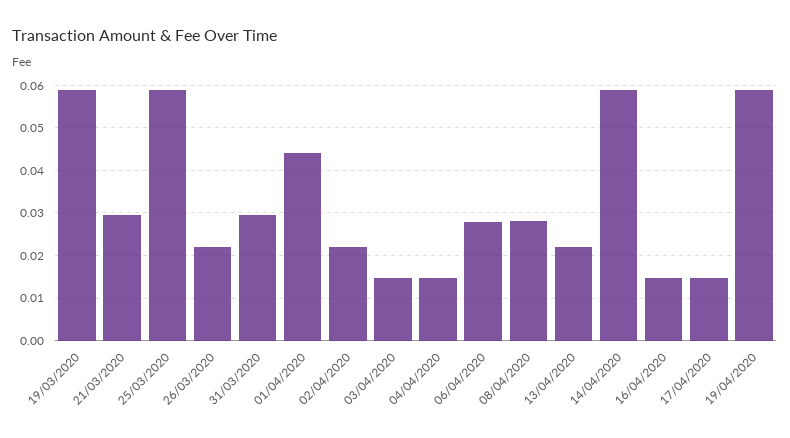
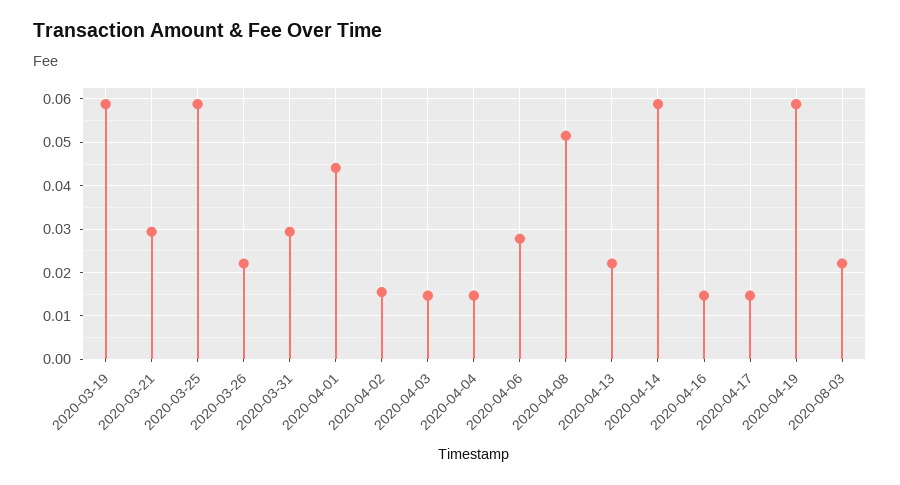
02/04/2020: 0.022 -> 0.016
08/04/2020: 0.028 -> 0.052
2020-08-03: none -> 0.022

